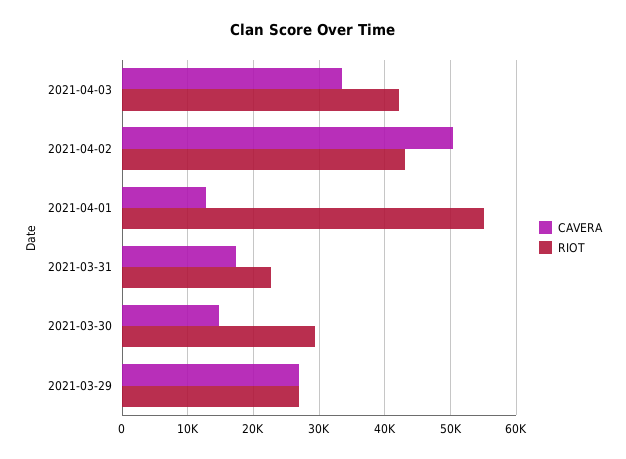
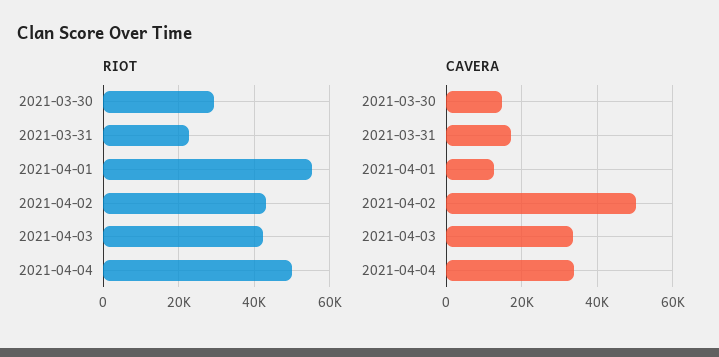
CAVERA, 2021-03-29: 27000 -> none
RIOT, 2021-03-29: 27000 -> none
RIOT, 2021-04-04: none -> 50000
CAVERA, 2021-04-04: none -> 34000

